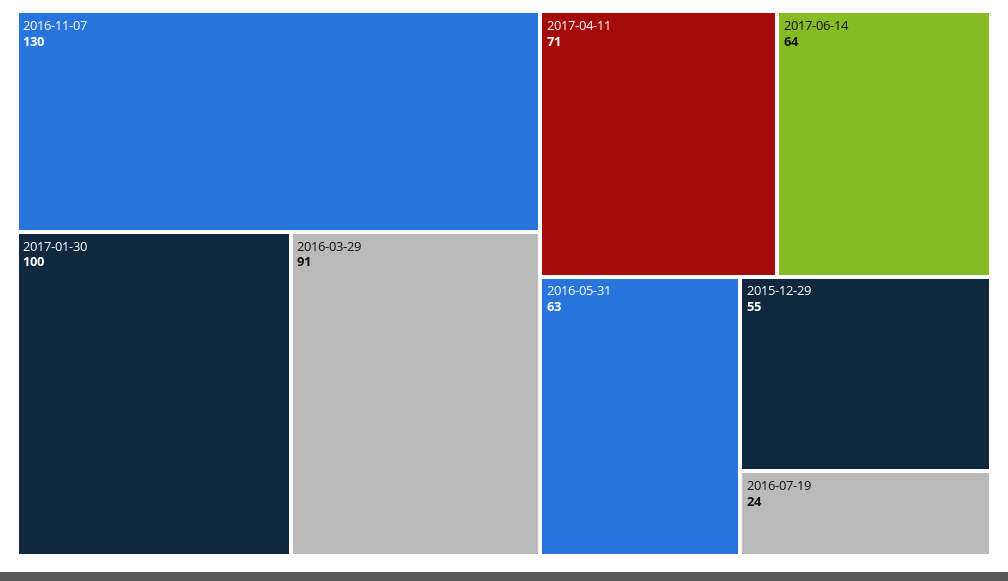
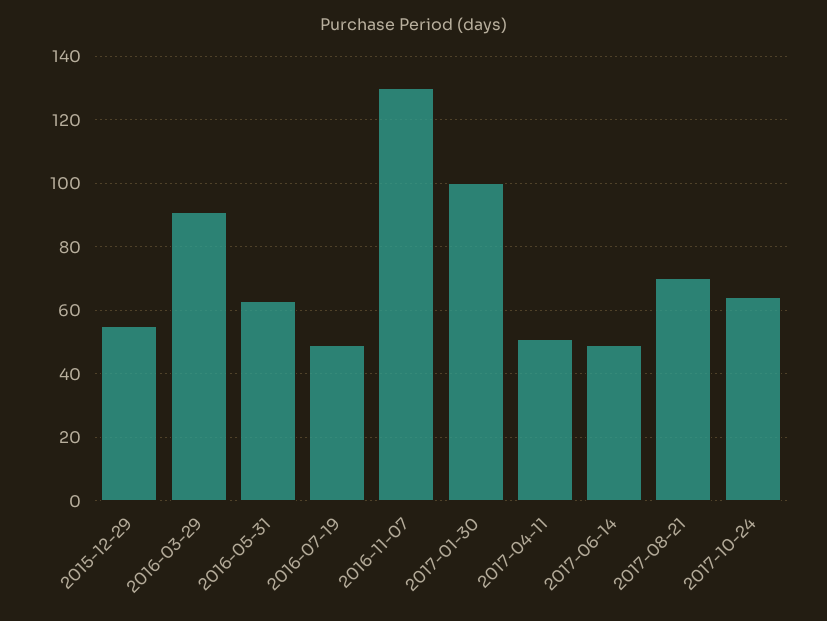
2017-04-11: 71 -> 50
2017-06-14: 64 -> 50
2016-07-19: 24 -> 50
2017-08-21: none -> 70
2017-10-24: none -> 65

